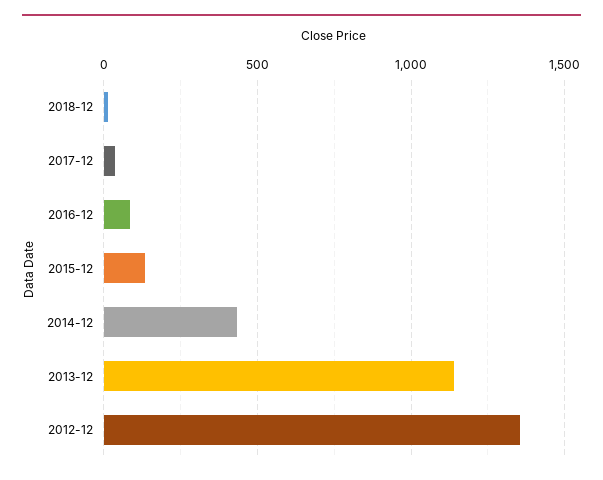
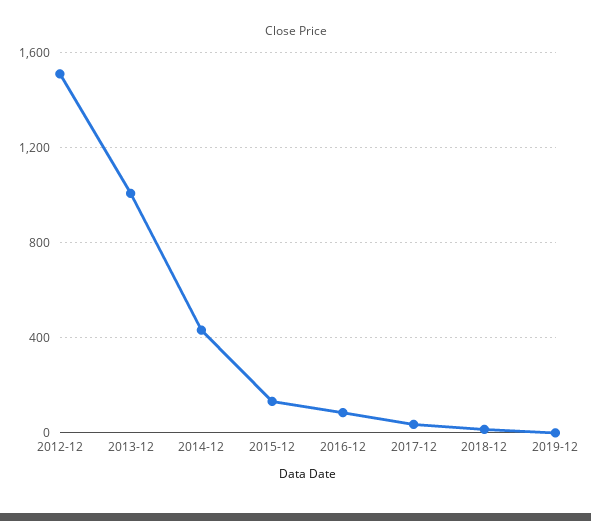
2013-12: 1150 -> 1000
2012-12: 1350 -> 1500
2019-12: none -> 0

